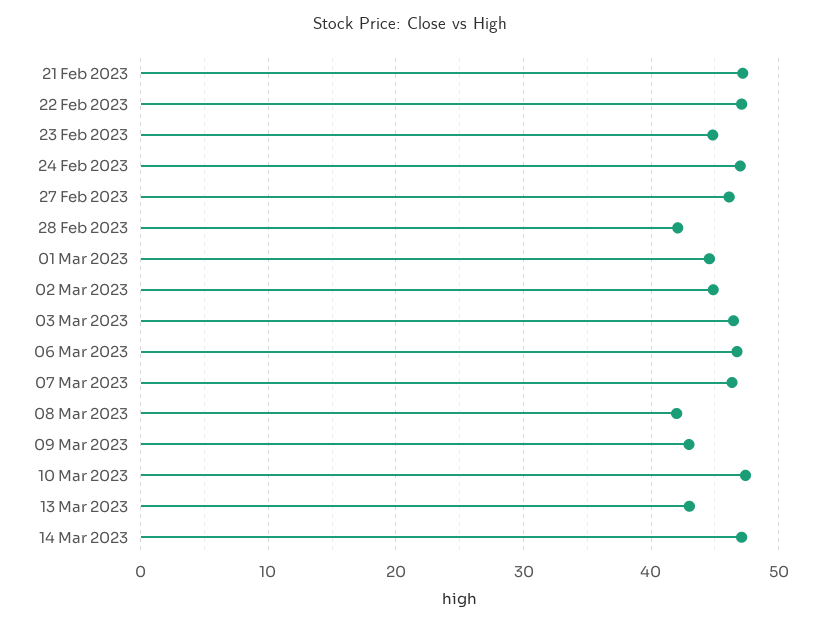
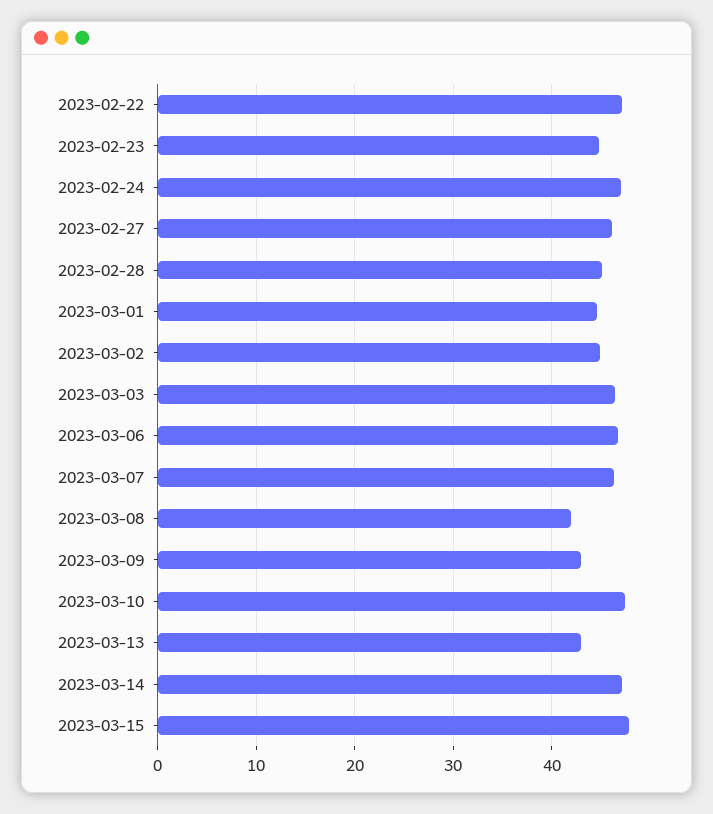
21 Feb 2023: 47 -> none
28 Feb 2023: 42 -> 45
2023-03-15: none -> 48

